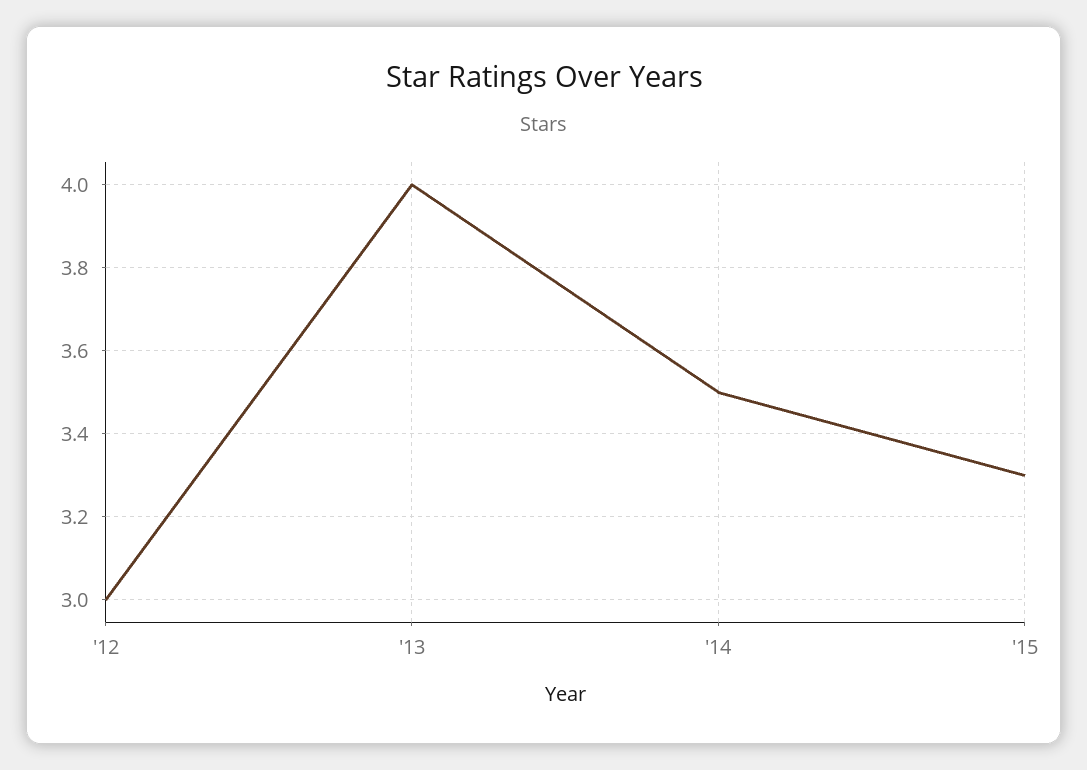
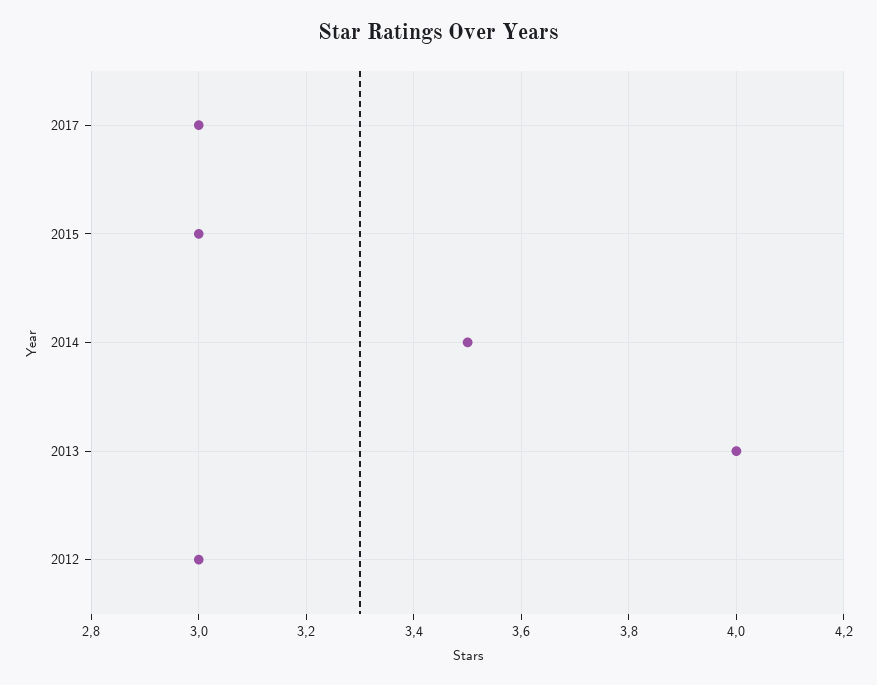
'15: 3.3 -> 3
2017: none -> 3

